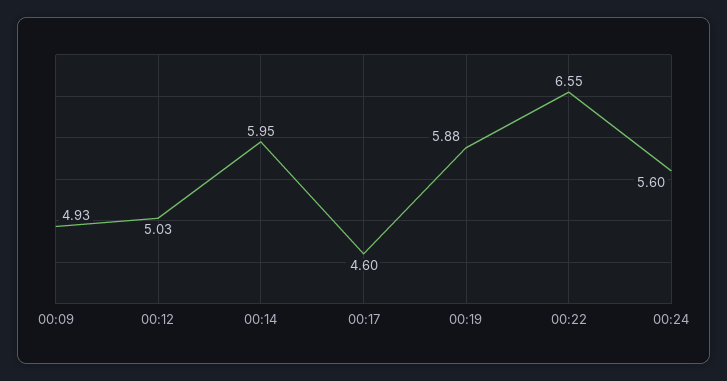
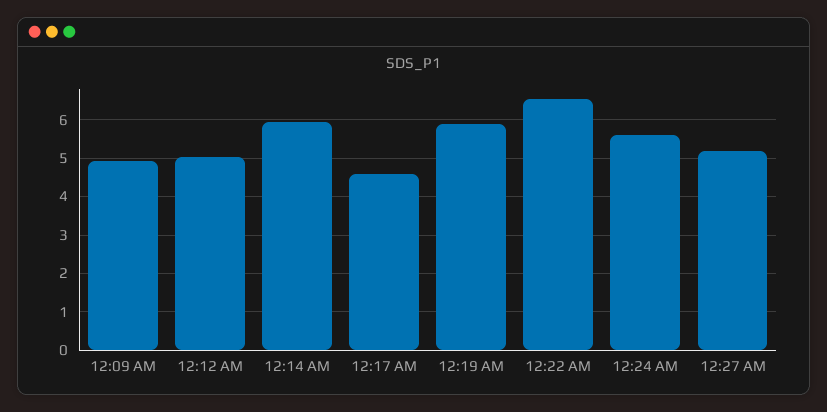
12:27 AM: none -> 5.2

